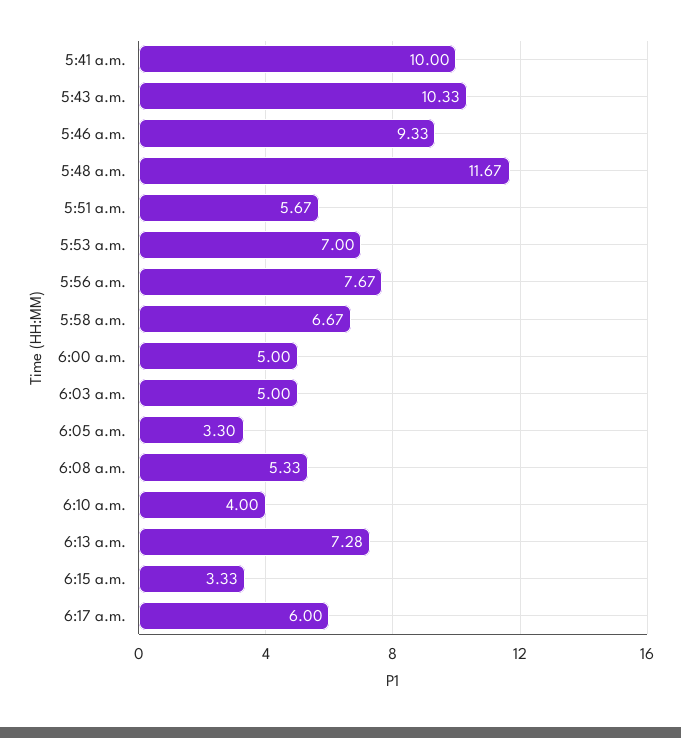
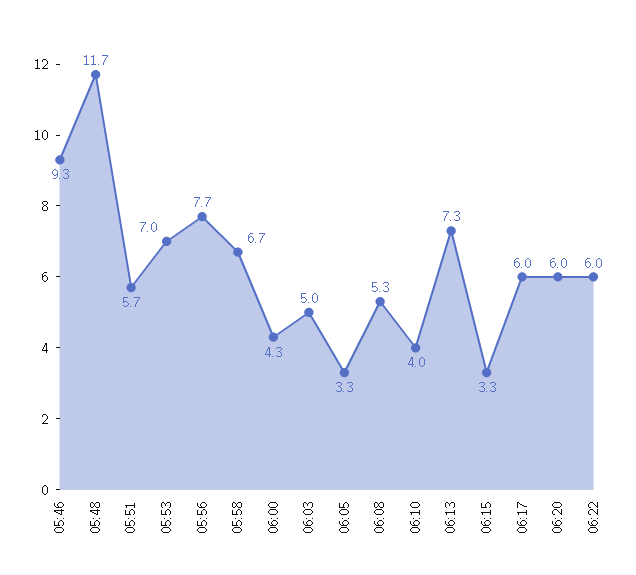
5:41 a.m.: 10 -> none
5:43 a.m.: 10.33 -> none
6:00 a.m.: 5 -> 4.3
06:20: none -> 6
06:22: none -> 6

